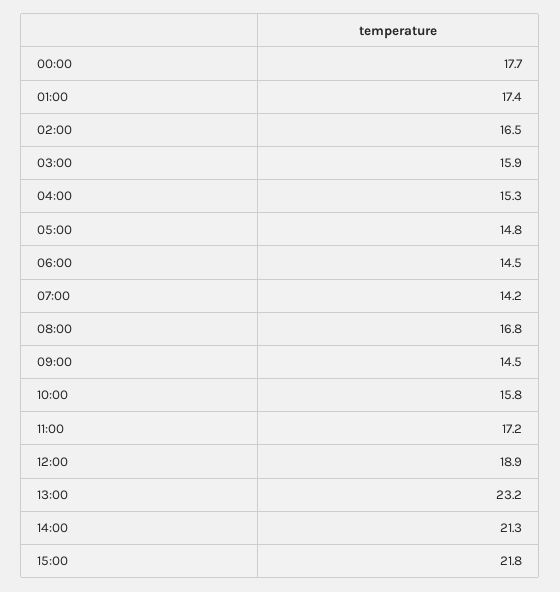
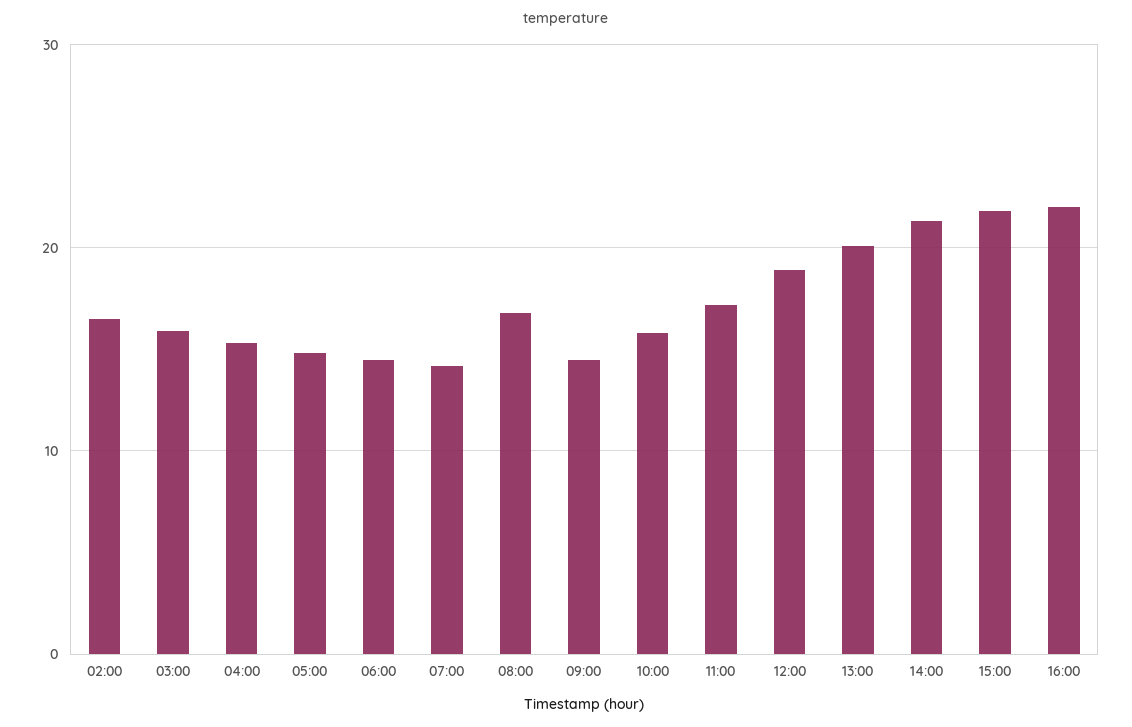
00:00: 17.7 -> none
01:00: 17.4 -> none
13:00: 23.2 -> 20
16:00: none -> 22

